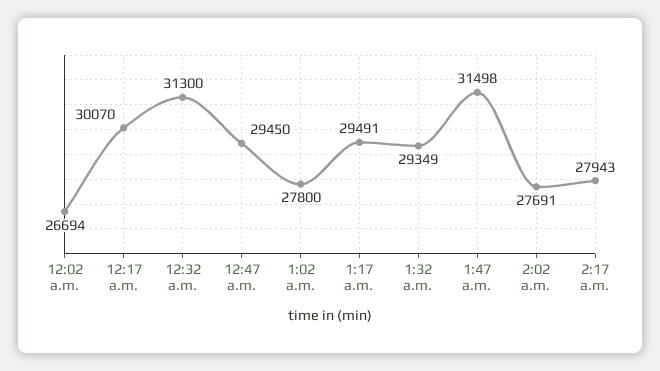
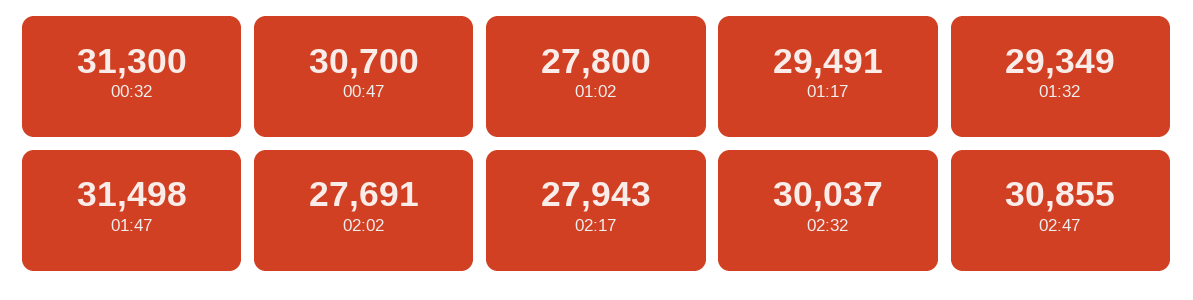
12:02 a.m.: 26694 -> none
12:17 a.m.: 30070 -> none
12:47 a.m.: 29450 -> 30700
02:32: none -> 30037
02:47: none -> 30855

